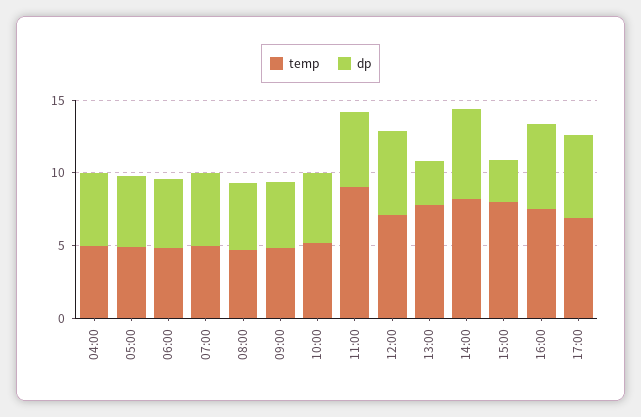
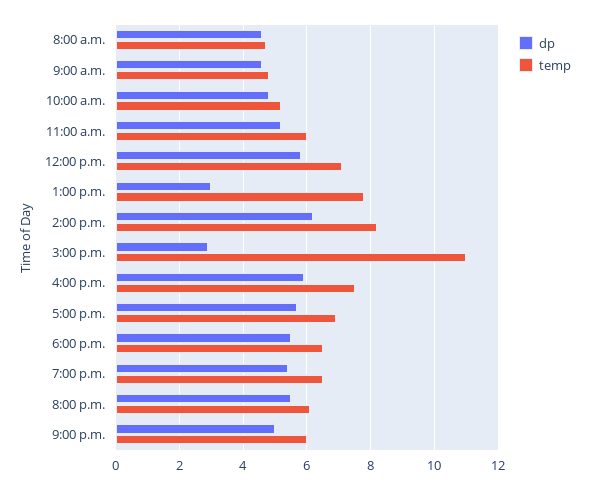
temp, 04:00: 5 -> none
dp, 04:00: 5 -> none
temp, 05:00: 5 -> none
dp, 05:00: 5 -> none
temp, 06:00: 5 -> none
dp, 06:00: 5 -> none
temp, 07:00: 5 -> none
dp, 07:00: 5 -> none
temp, 11:00: 9 -> 6
temp, 15:00: 8 -> 11
dp, 6:00 p.m.: none -> 5.5
temp, 6:00 p.m.: none -> 6.5
dp, 7:00 p.m.: none -> 5.5
temp, 7:00 p.m.: none -> 6.5
dp, 8:00 p.m.: none -> 5.5
temp, 8:00 p.m.: none -> 6
dp, 9:00 p.m.: none -> 5
temp, 9:00 p.m.: none -> 6

